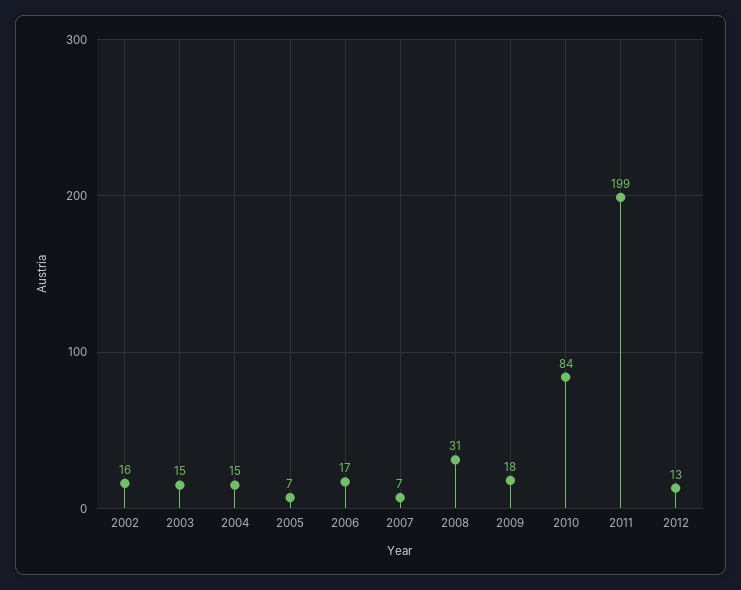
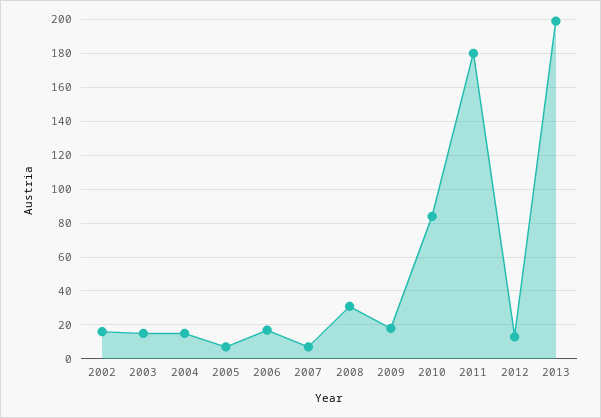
2011: 199 -> 180
2013: none -> 200

